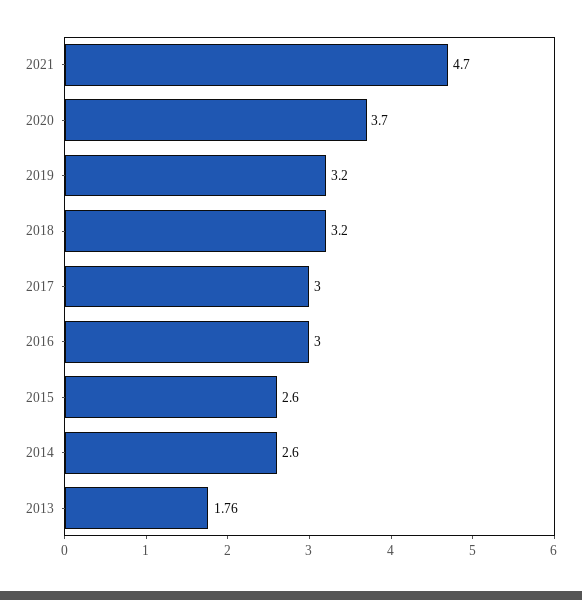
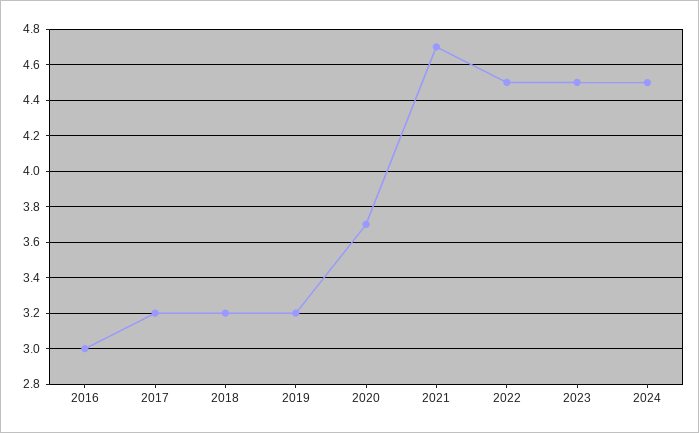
2017: 3 -> 3.2
2015: 2.6 -> none
2014: 2.6 -> none
2013: 1.76 -> none
2022: none -> 4.5
2023: none -> 4.5
2024: none -> 4.5

